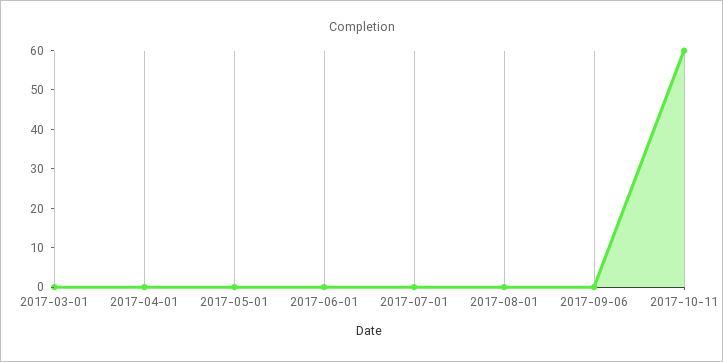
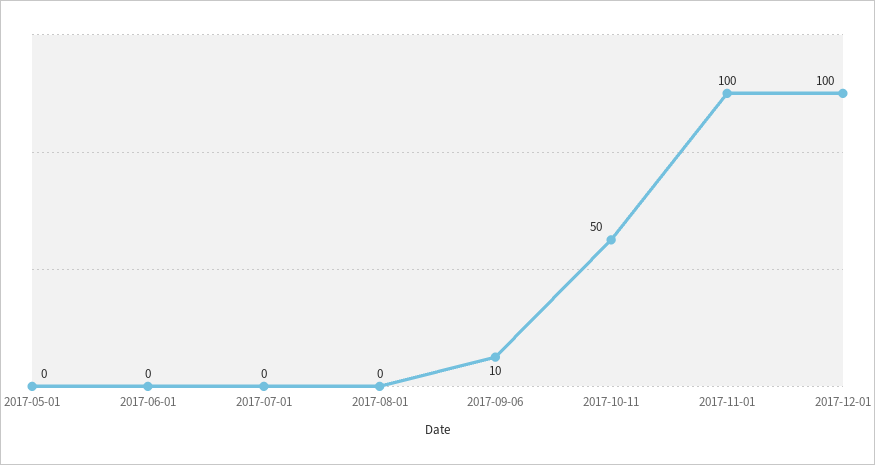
2017-03-01: 0 -> none
2017-04-01: 0 -> none
2017-09-06: 0 -> 10
2017-10-11: 60 -> 50
2017-11-01: none -> 100
2017-12-01: none -> 100

